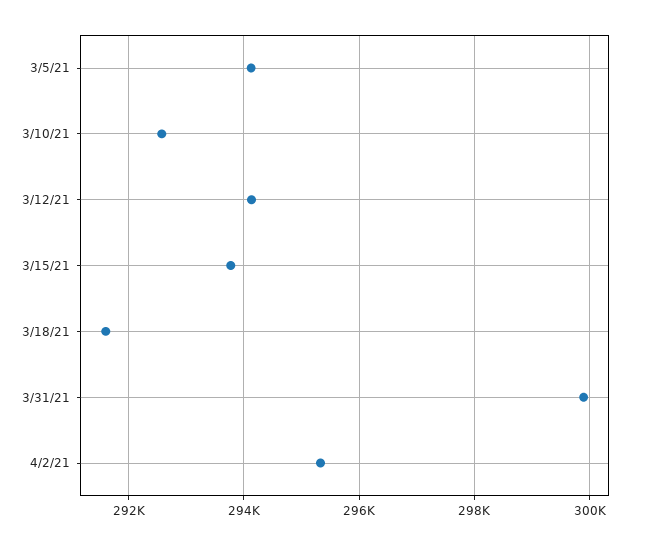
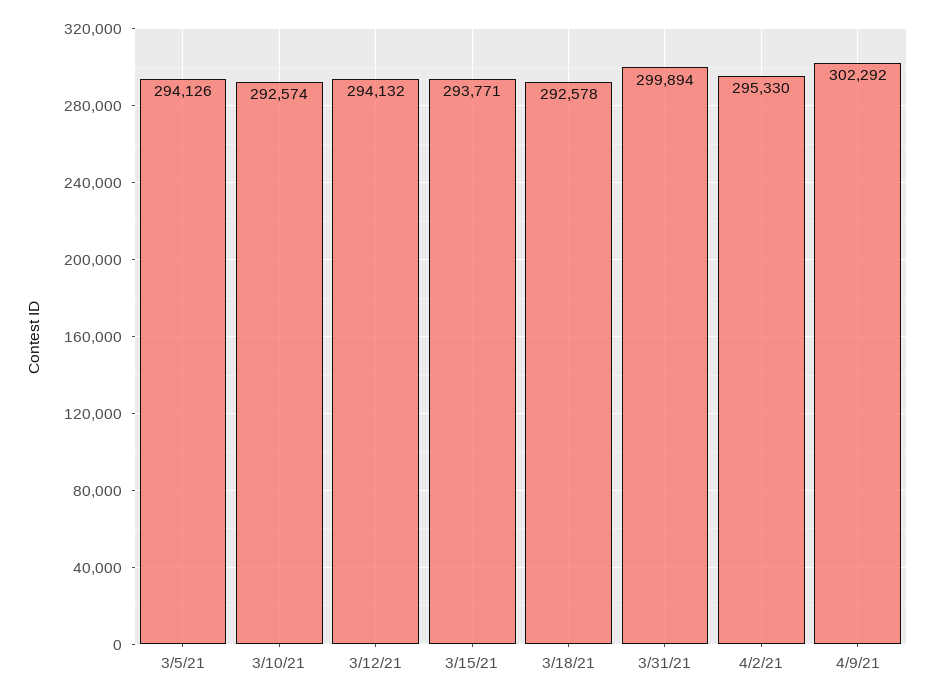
3/18/21: 291600 -> 292578
4/9/21: none -> 302292

